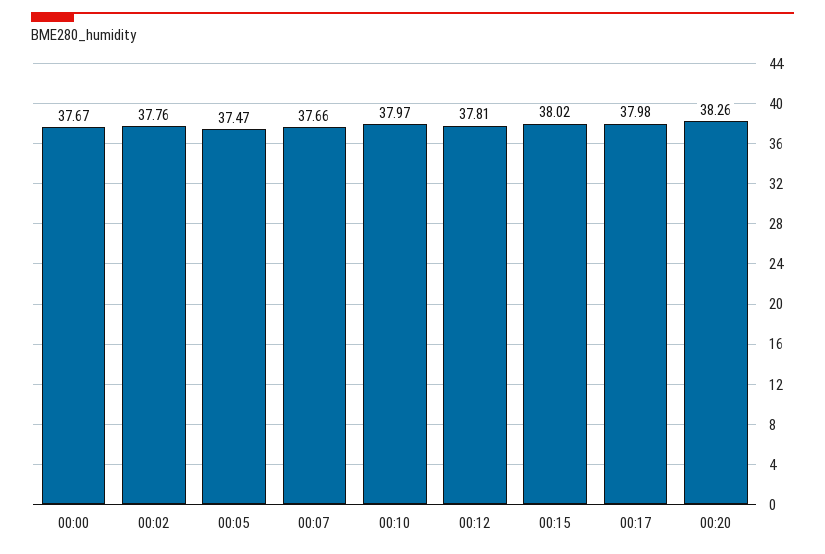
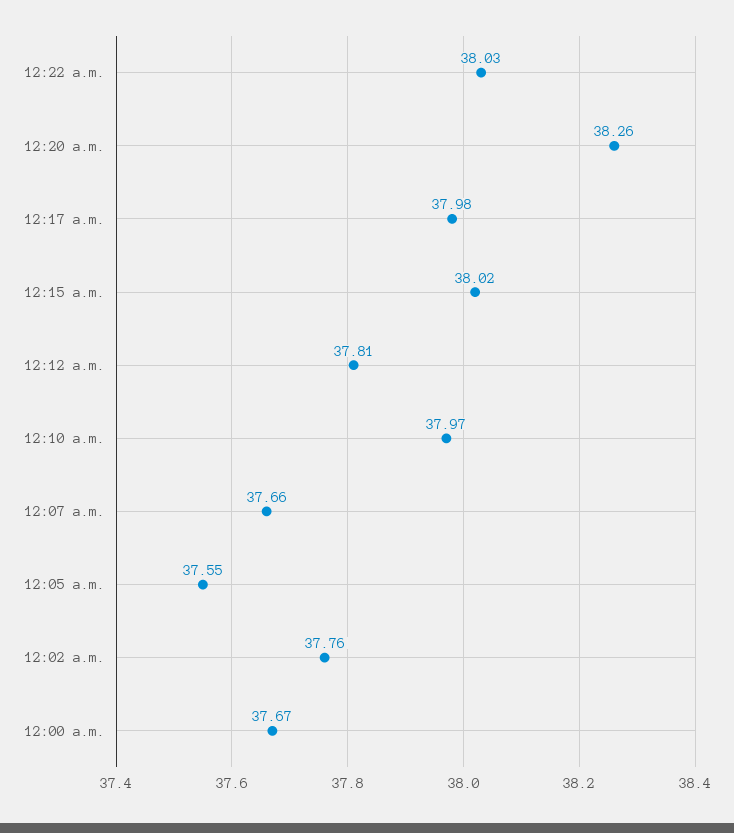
00:05: 37.47 -> 37.55
12:22 a.m.: none -> 38.03

